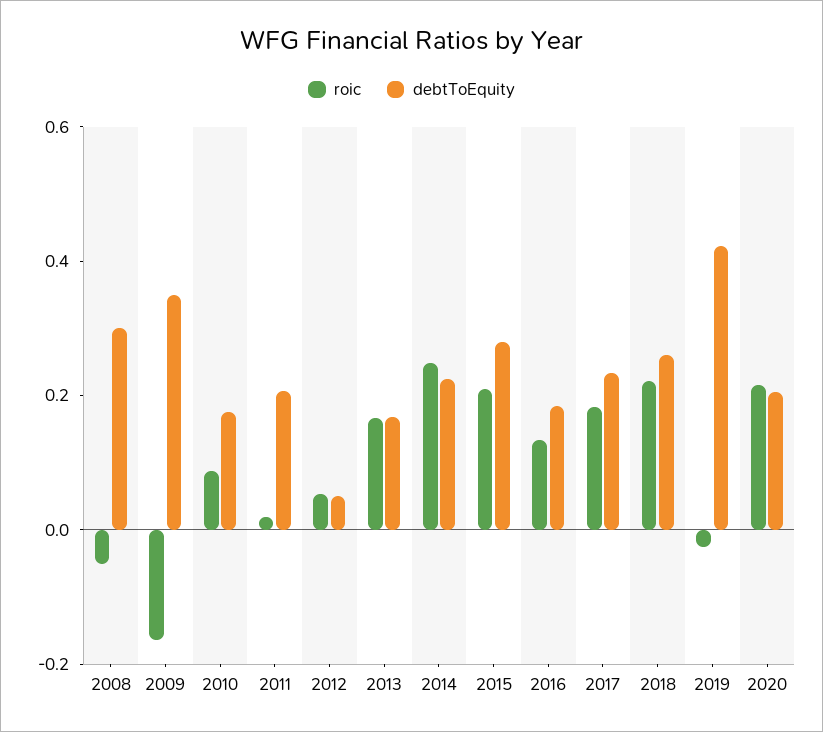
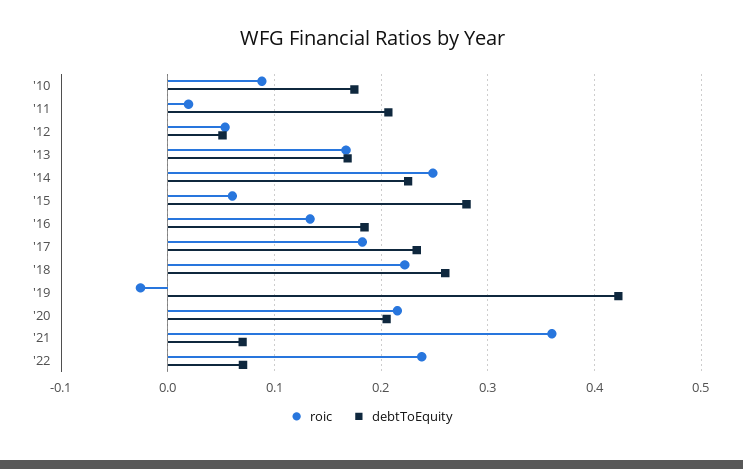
roic, 2008: -0.05 -> none
debtToEquity, 2008: 0.3 -> none
roic, 2009: -0.15 -> none
debtToEquity, 2009: 0.35 -> none
roic, 2015: 0.2 -> 0.06
roic, '21: none -> 0.36
debtToEquity, '21: none -> 0.07
roic, '22: none -> 0.24
debtToEquity, '22: none -> 0.07

